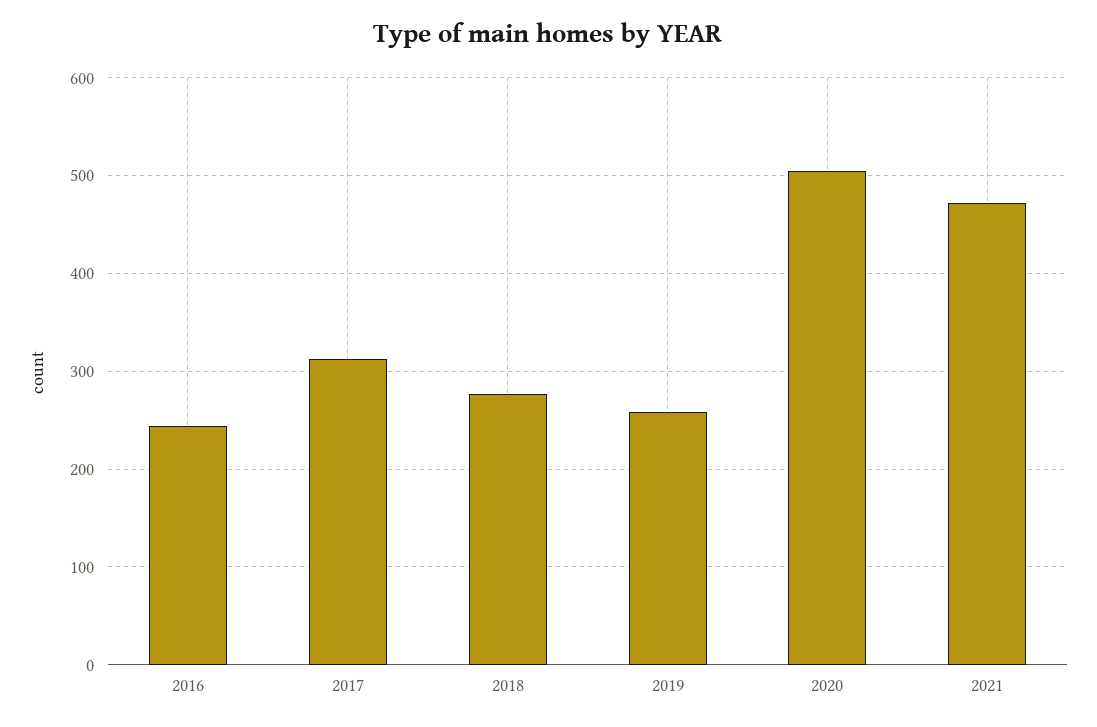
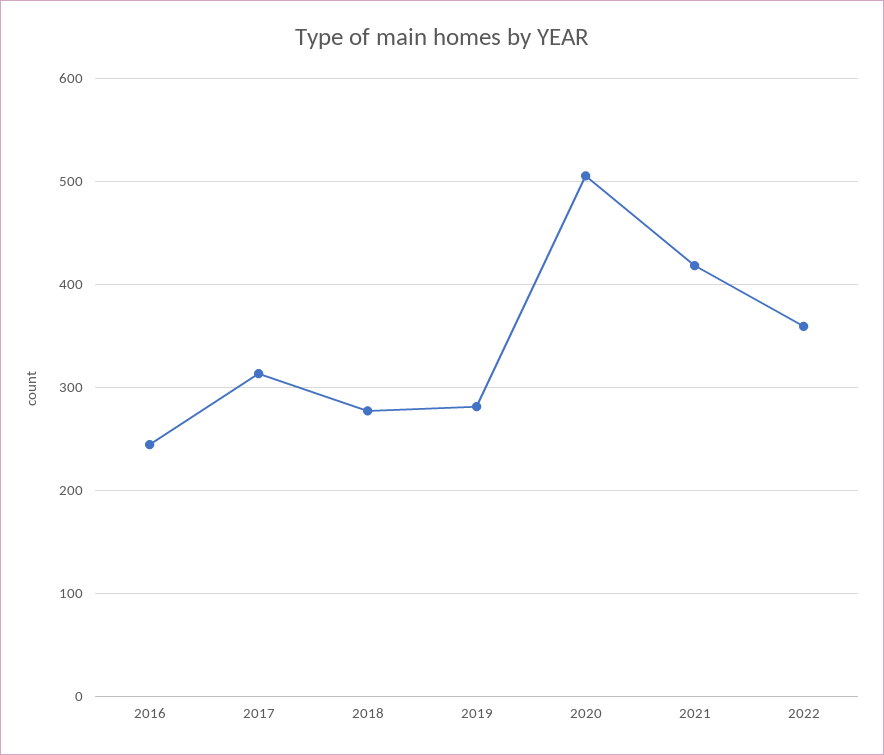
2019: 260 -> 280
2021: 470 -> 420
2022: none -> 360

